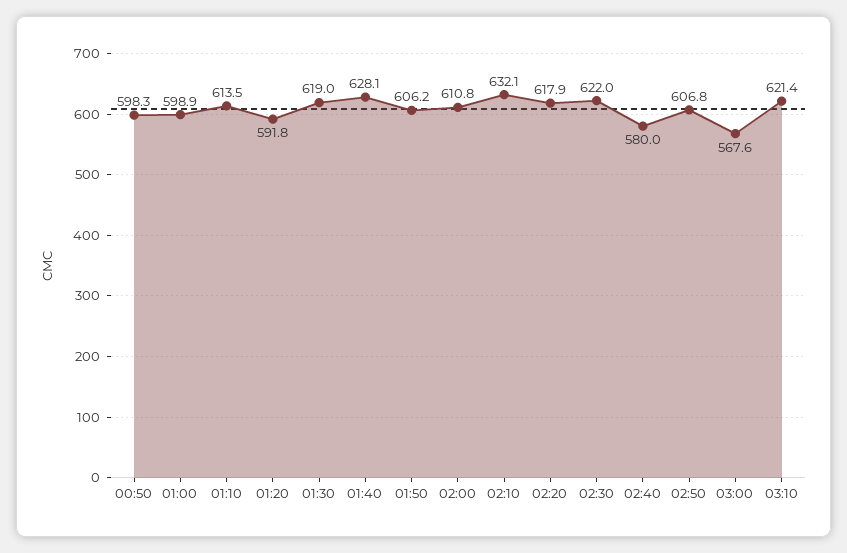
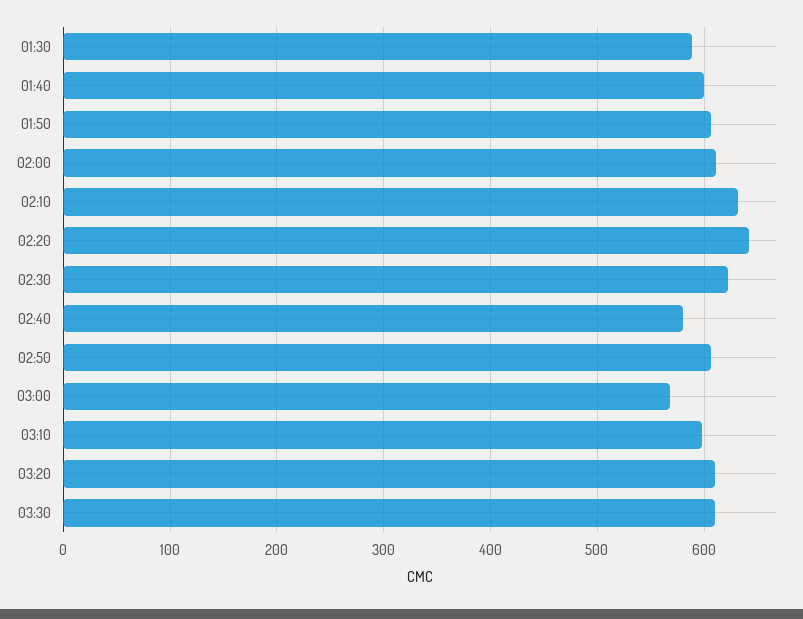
00:50: 598.3 -> none
01:00: 598.9 -> none
01:10: 613.5 -> none
01:20: 591.8 -> none
01:30: 619 -> 590
01:40: 628.1 -> 600
02:20: 617.9 -> 640
03:10: 621.4 -> 600
03:20: none -> 610
03:30: none -> 610

